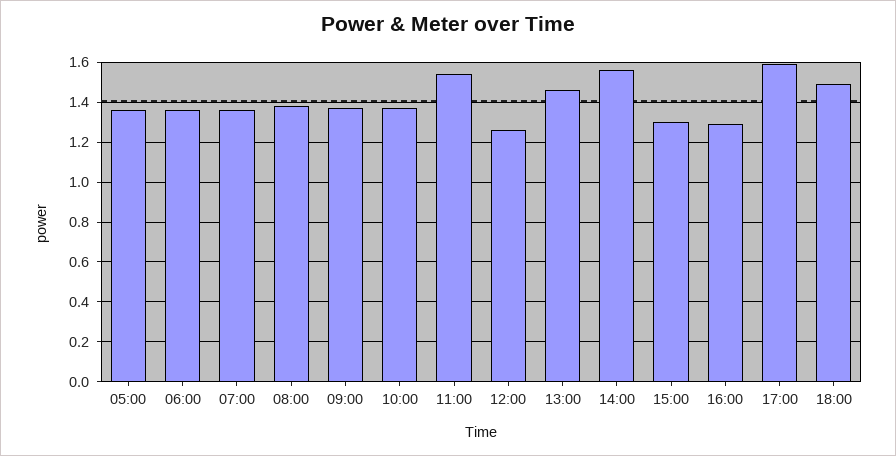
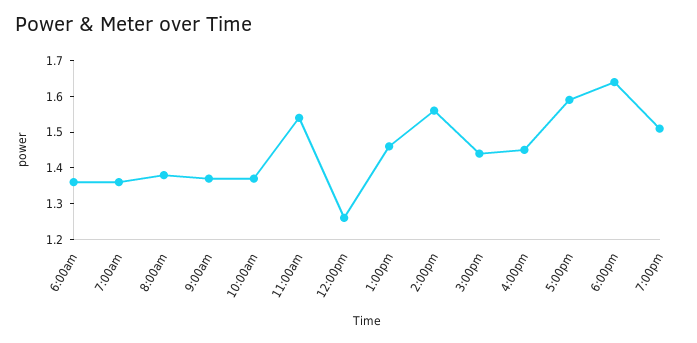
05:00: 1.35 -> none
15:00: 1.3 -> 1.45
16:00: 1.3 -> 1.45
18:00: 1.5 -> 1.65
7:00pm: none -> 1.5

